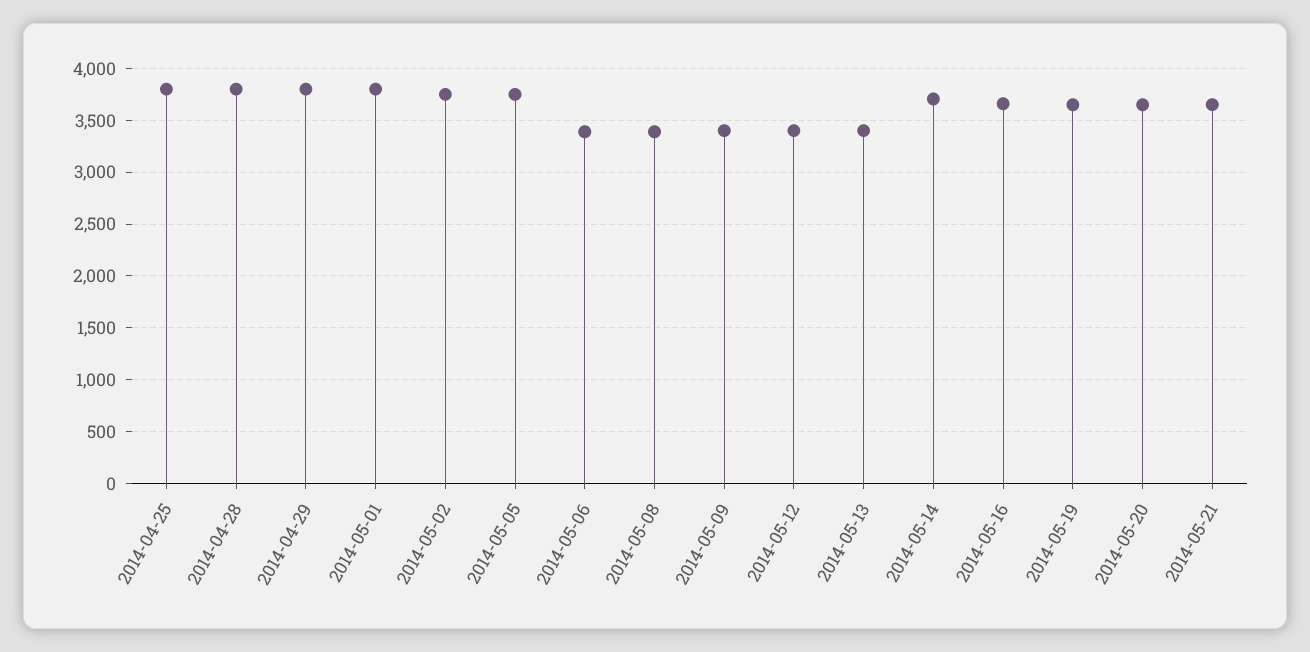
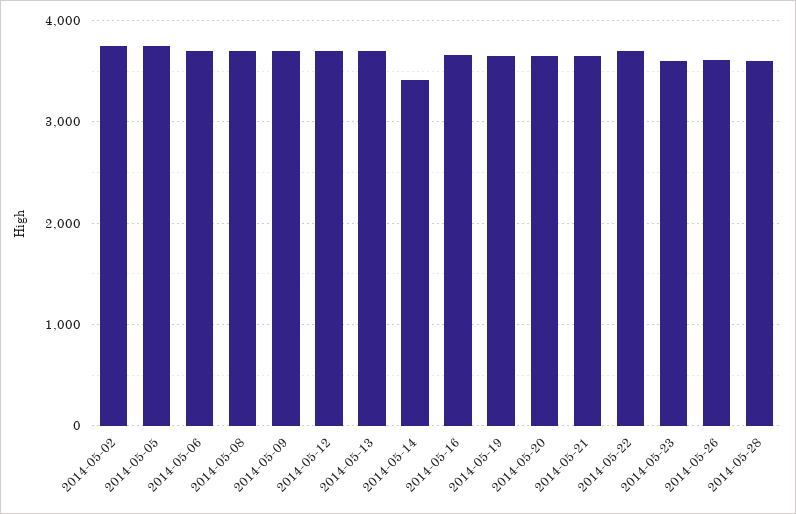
2014-04-25: 3800 -> none
2014-04-28: 3800 -> none
2014-04-29: 3800 -> none
2014-05-01: 3800 -> none
2014-05-06: 3400 -> 3700
2014-05-08: 3400 -> 3700
2014-05-09: 3400 -> 3700
2014-05-12: 3400 -> 3700
2014-05-13: 3400 -> 3700
2014-05-14: 3700 -> 3400
2014-05-22: none -> 3700
2014-05-23: none -> 3600
2014-05-26: none -> 3600
2014-05-28: none -> 3600

